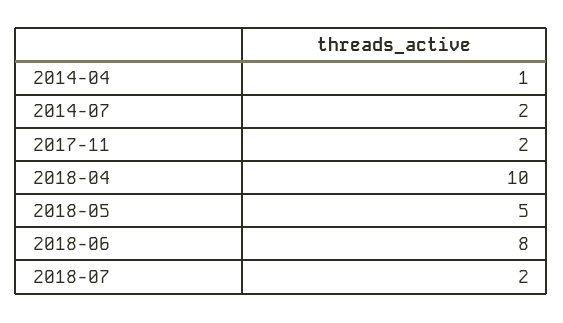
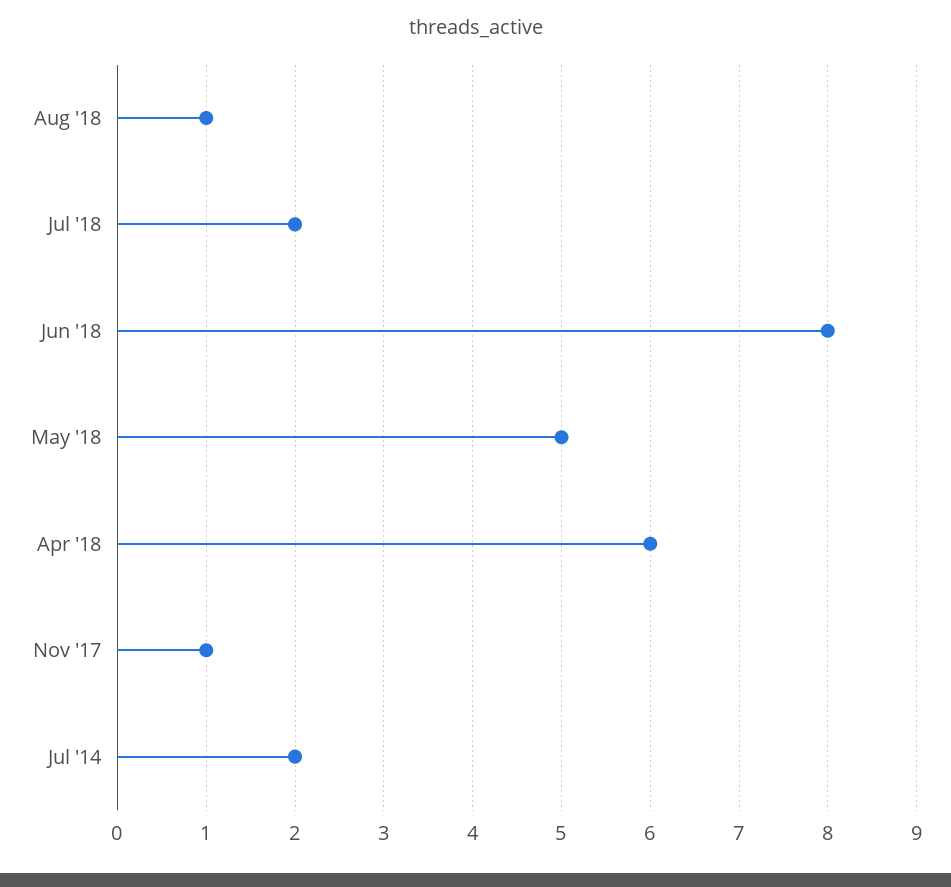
2014-04: 1 -> none
2017-11: 2 -> 1
2018-04: 10 -> 6
Aug '18: none -> 1

